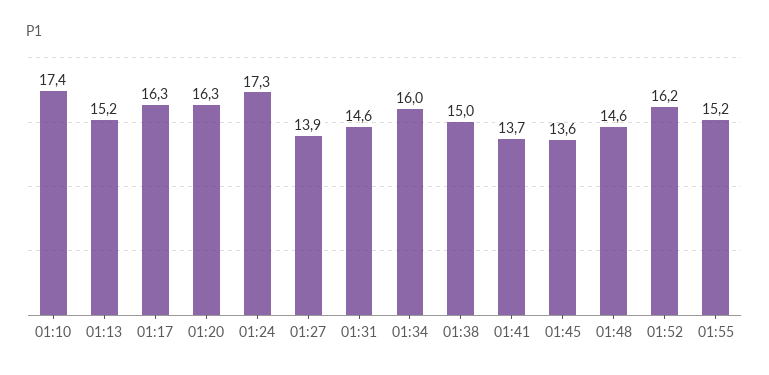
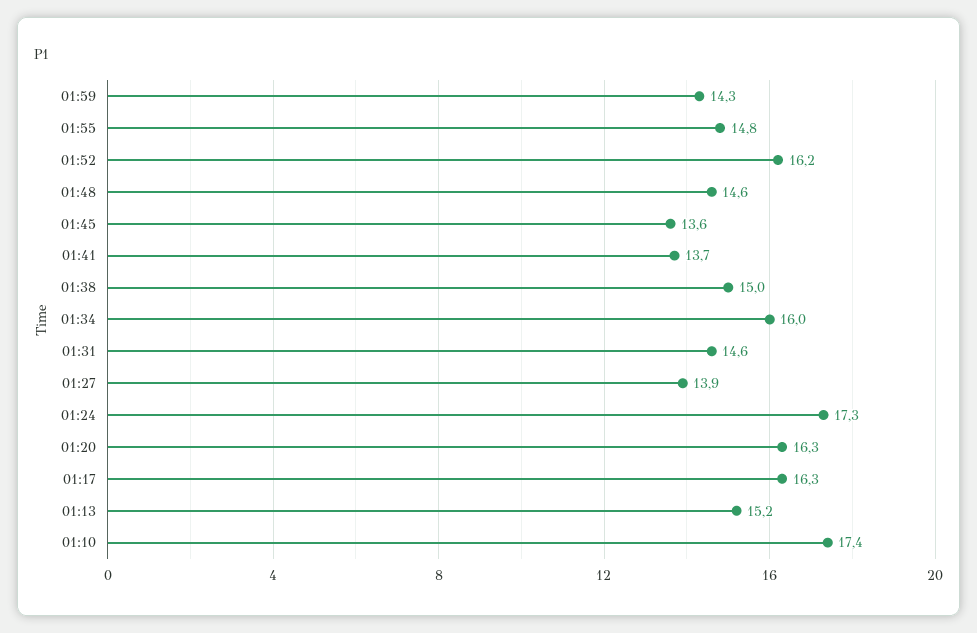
01:55: 15.2 -> 14.8
01:59: none -> 14.3

